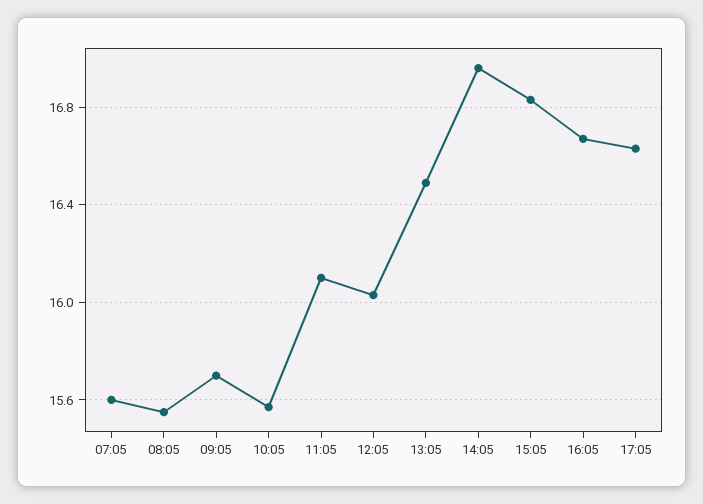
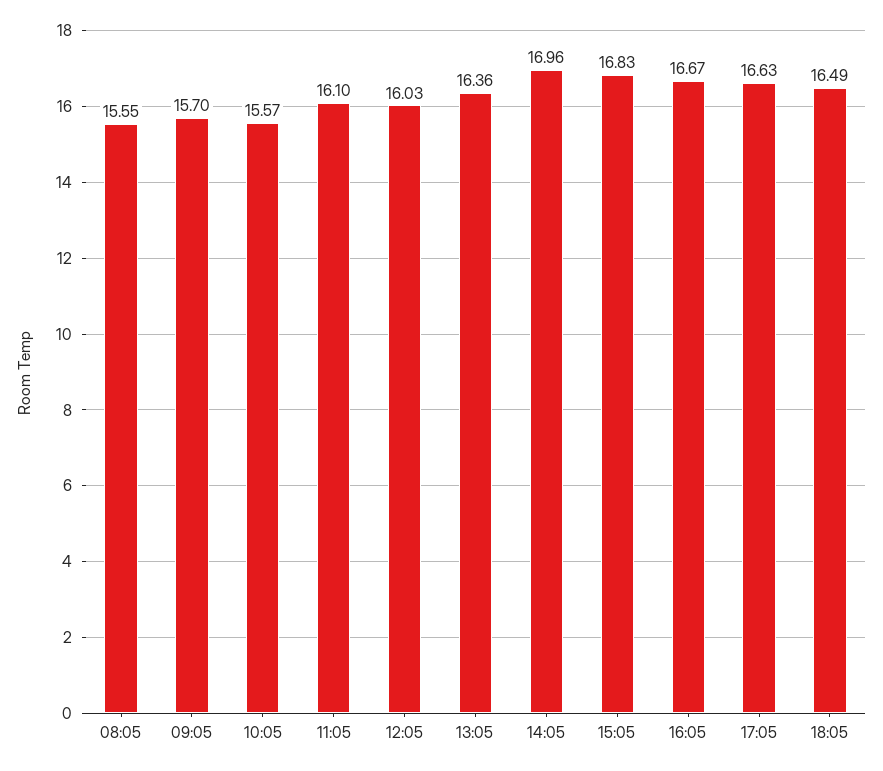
07:05: 15.6 -> none
13:05: 16.5 -> 16.36
18:05: none -> 16.49

